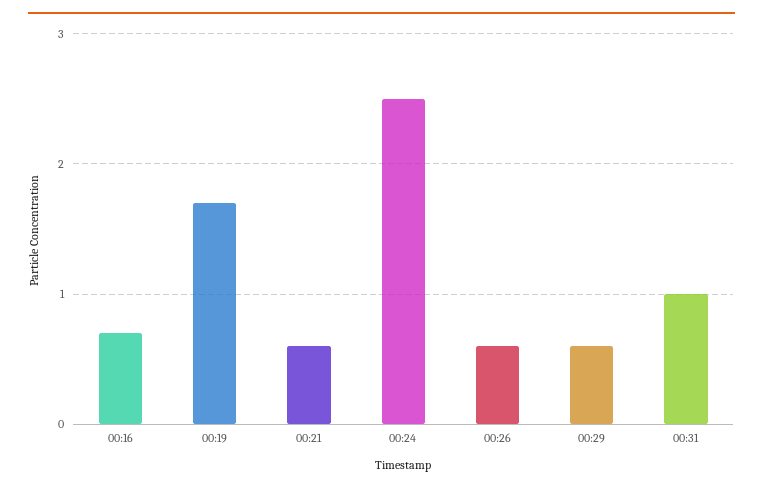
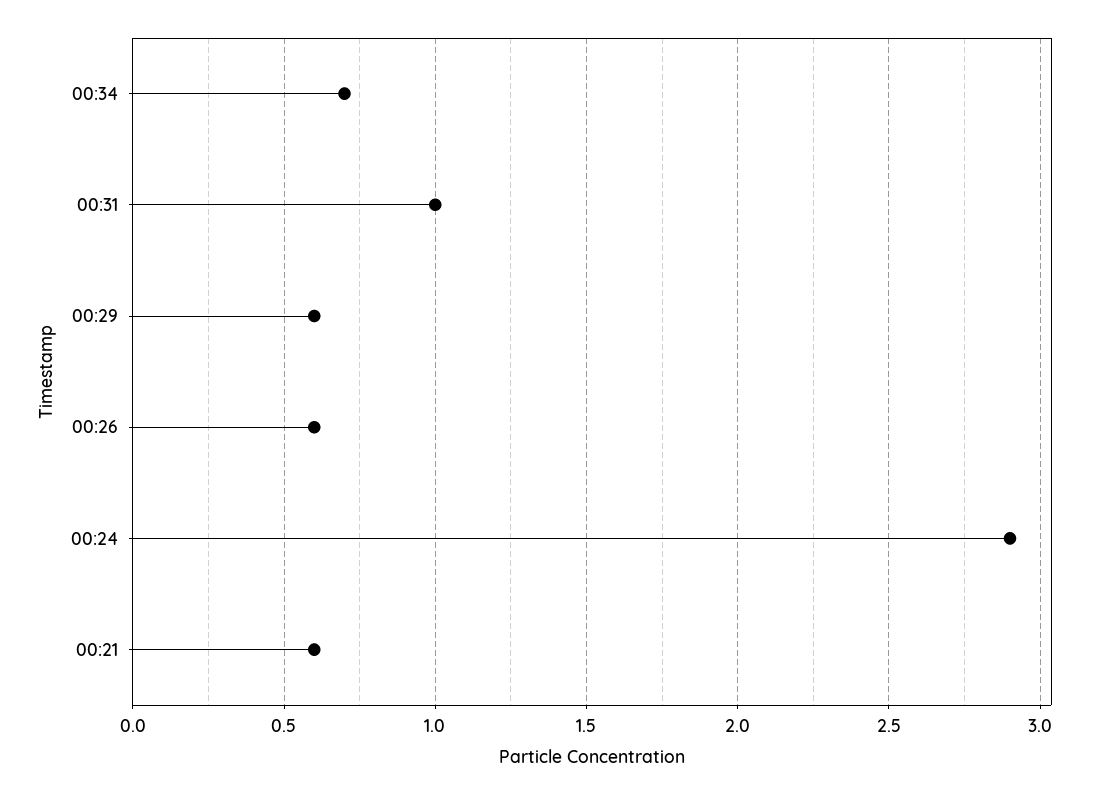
00:16: 0.7 -> none
00:19: 1.7 -> none
00:24: 2.5 -> 2.9
00:34: none -> 0.7

